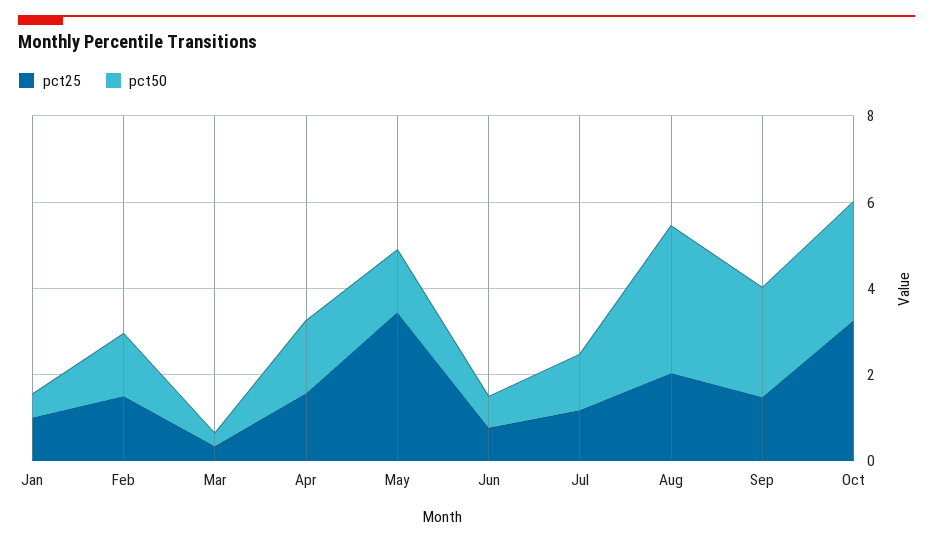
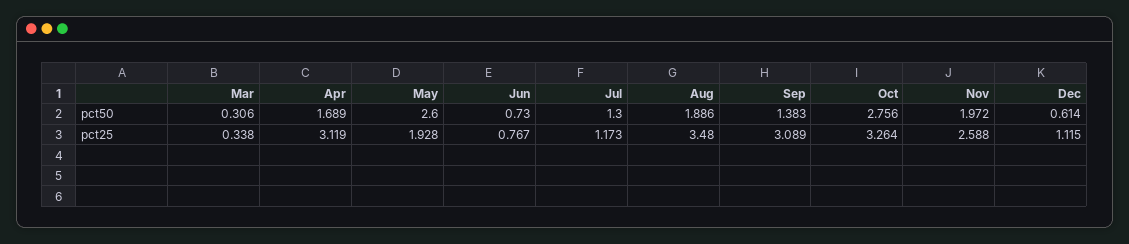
pct25, Jan: 1 -> none
pct50, Jan: 0.5 -> none
pct25, Feb: 1.5 -> none
pct50, Feb: 1.5 -> none
pct25, Apr: 1.5 -> 3.119
pct25, May: 3.5 -> 1.928
pct50, May: 1.5 -> 2.6
pct25, Aug: 2 -> 3.48
pct50, Aug: 3.5 -> 1.886
pct25, Sep: 1.5 -> 3.089
pct50, Sep: 2.5 -> 1.383
pct50, Nov: none -> 1.972
pct50, Dec: none -> 0.614
pct25, Nov: none -> 2.588
pct25, Dec: none -> 1.115

